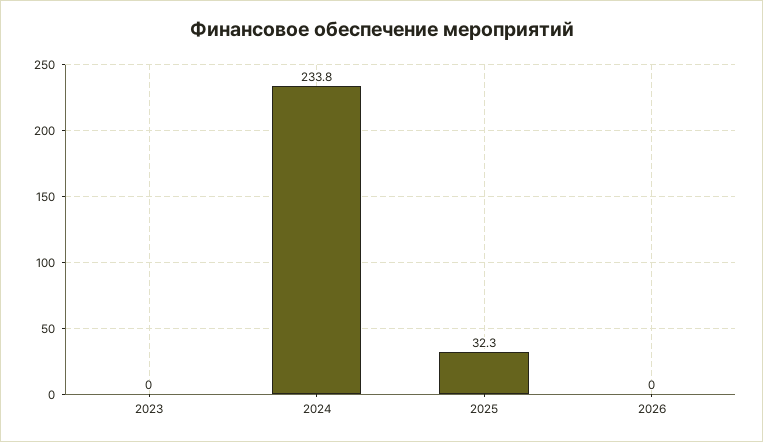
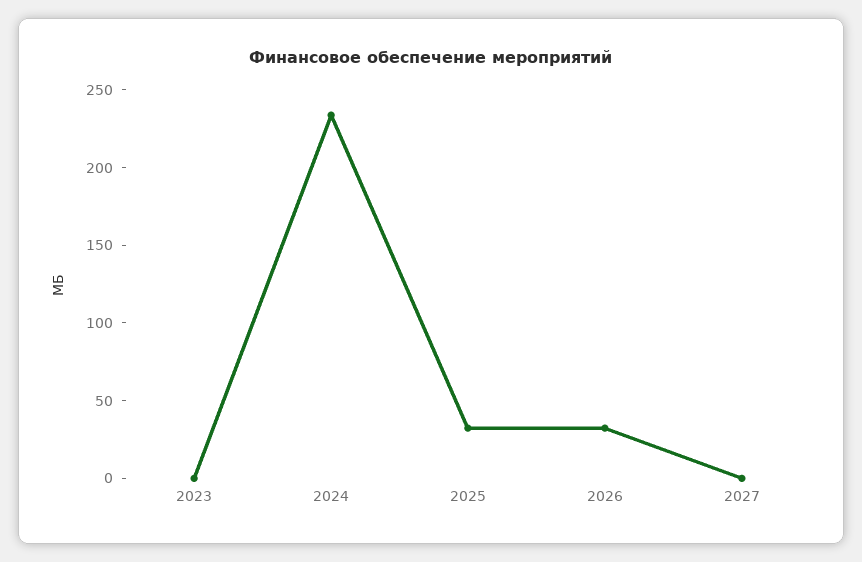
2026: 0 -> 30
2027: none -> 0

